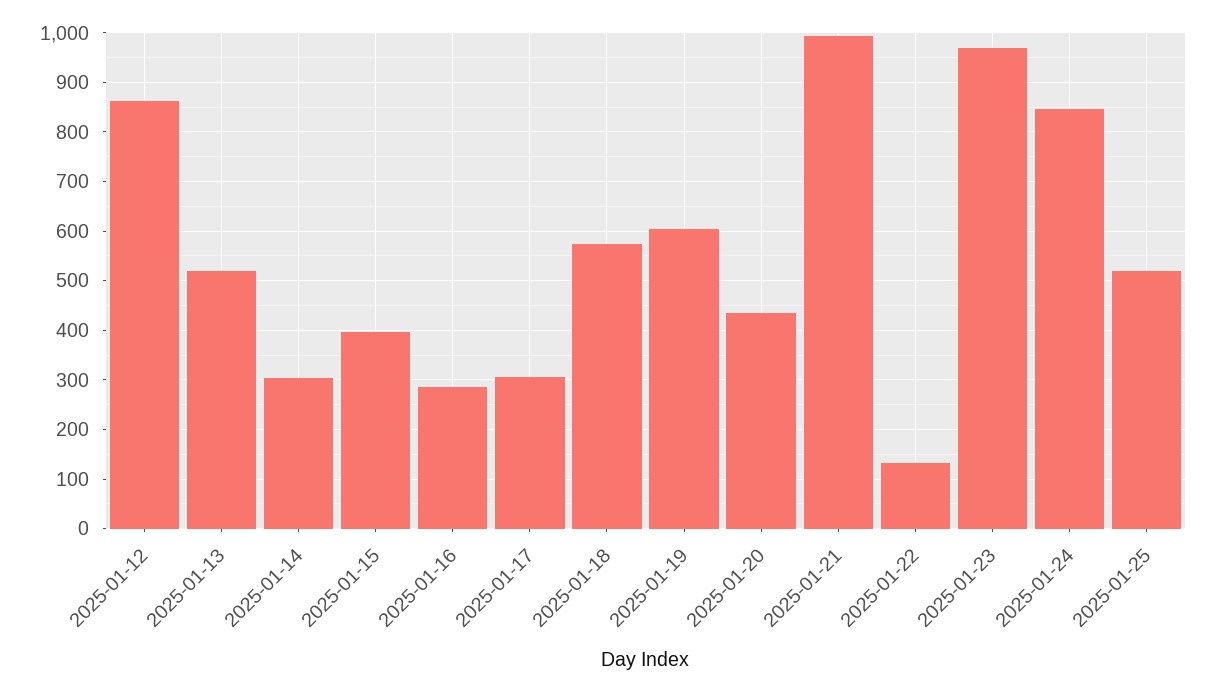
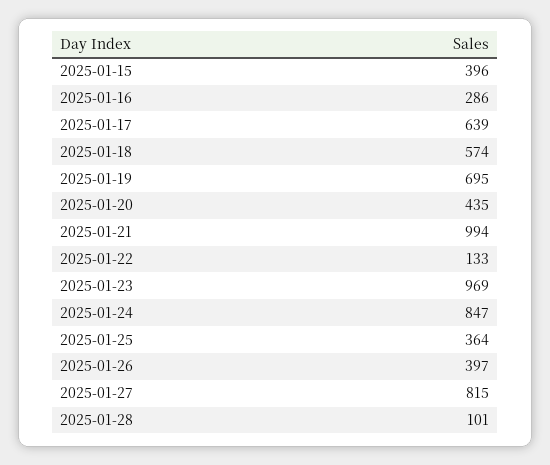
2025-01-12: 860 -> none
2025-01-13: 520 -> none
2025-01-14: 300 -> none
2025-01-17: 300 -> 639
2025-01-19: 600 -> 695
2025-01-25: 520 -> 364
2025-01-26: none -> 397
2025-01-27: none -> 815
2025-01-28: none -> 101

